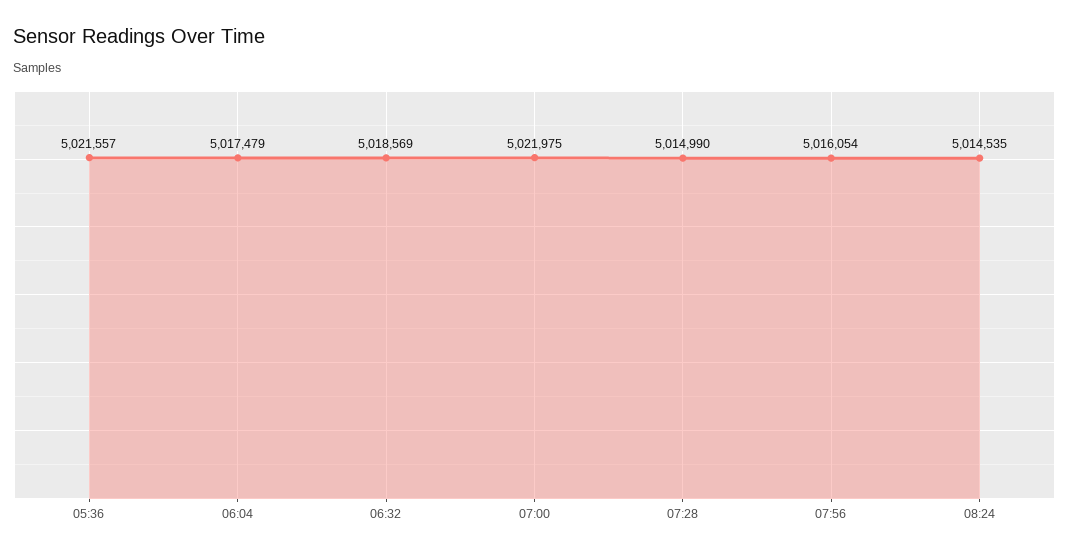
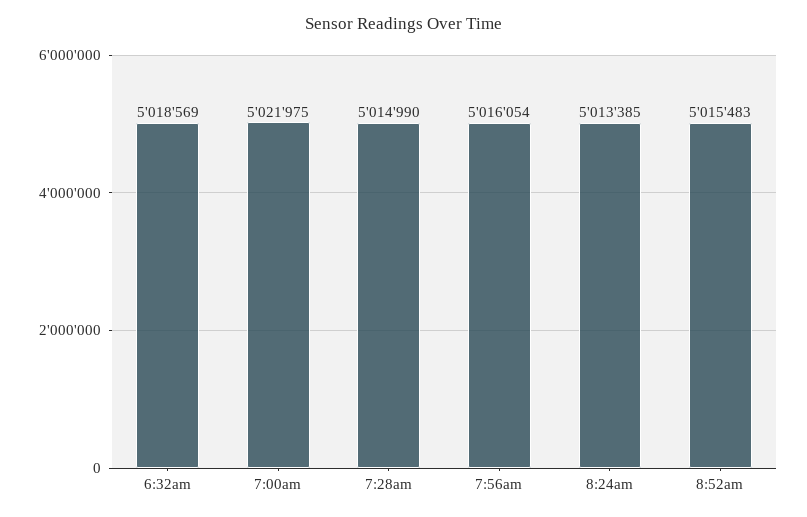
05:36: 5021557 -> none
06:04: 5017479 -> none
08:24: 5014535 -> 5013385
8:52am: none -> 5015483

